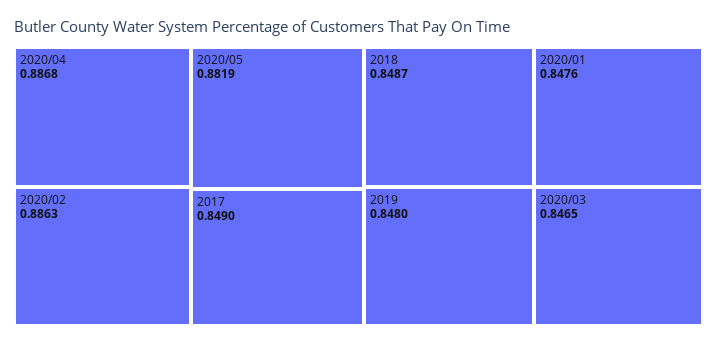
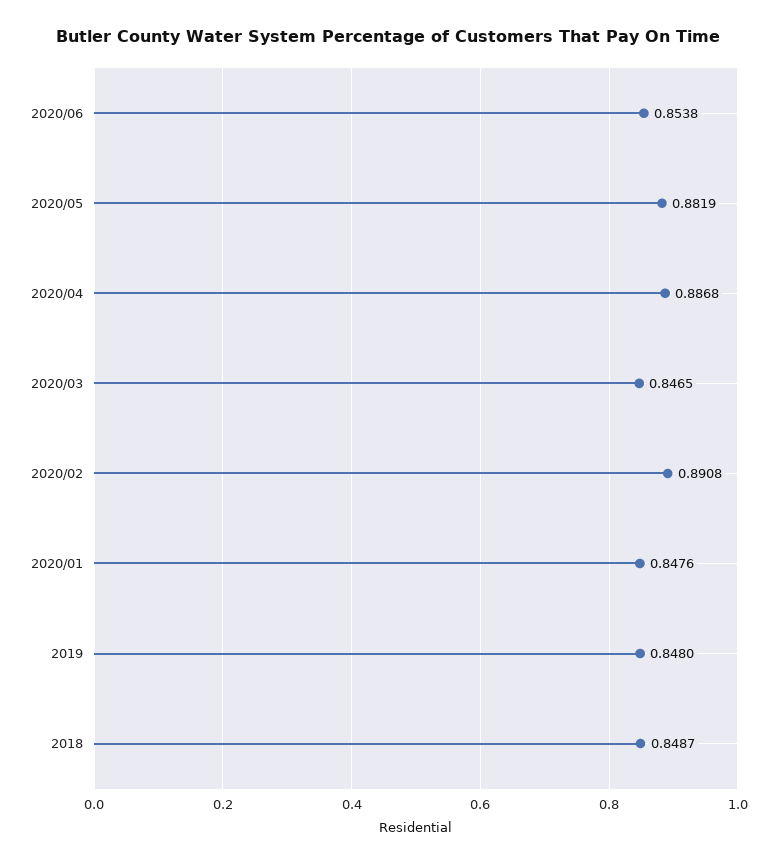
2020/02: 0.8863 -> 0.8908
2017: 0.849 -> none
2020/06: none -> 0.8538

